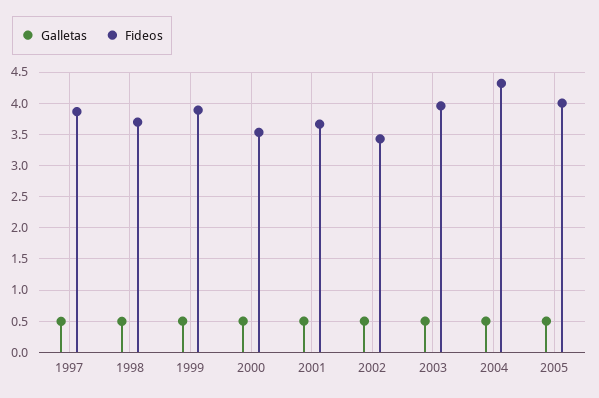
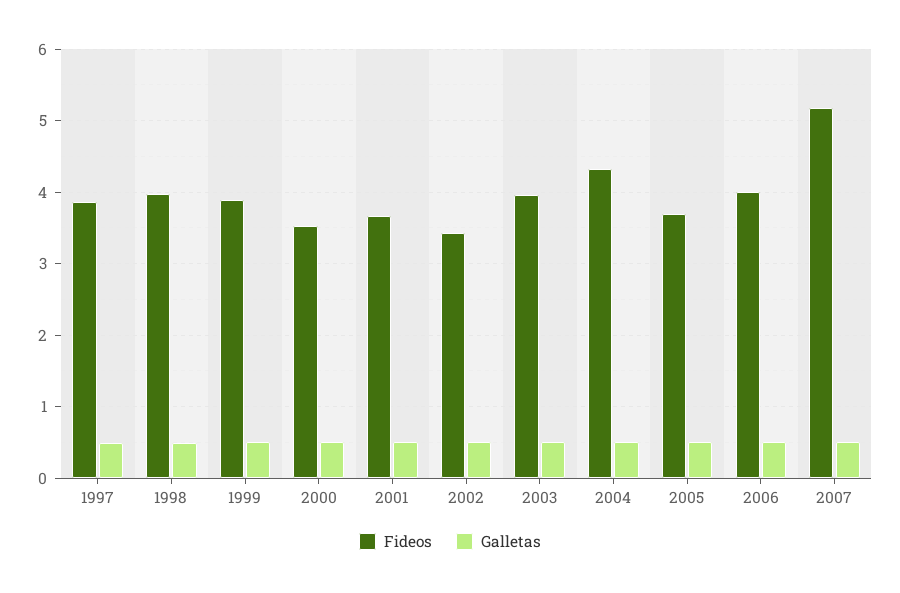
Fideos, 1998: 3.7 -> 4
Fideos, 2005: 4 -> 3.7
Fideos, 2006: none -> 4
Galletas, 2006: none -> 0.5
Fideos, 2007: none -> 5.2
Galletas, 2007: none -> 0.5

